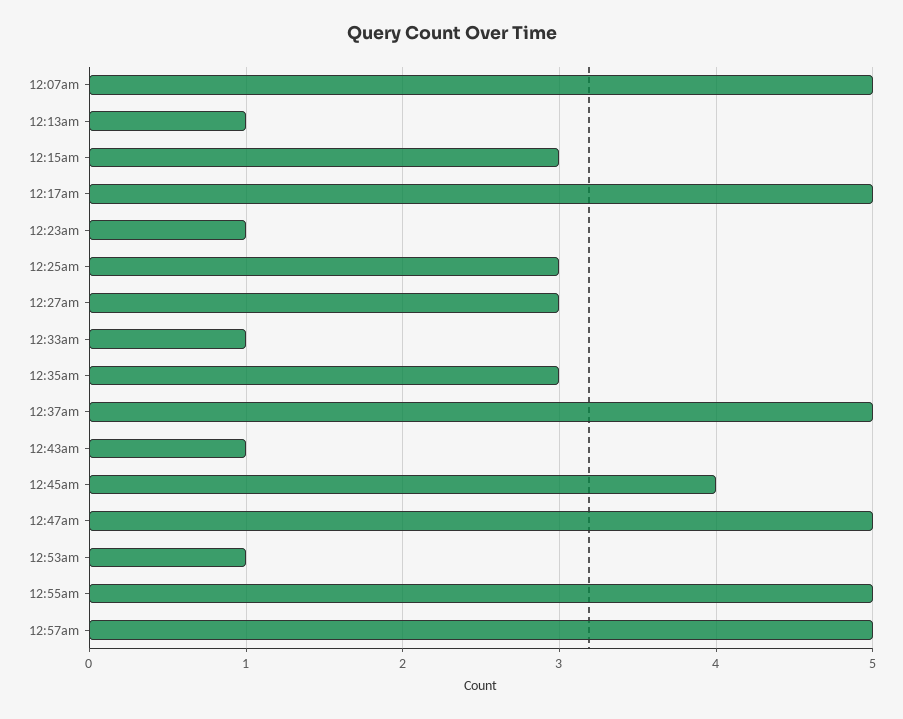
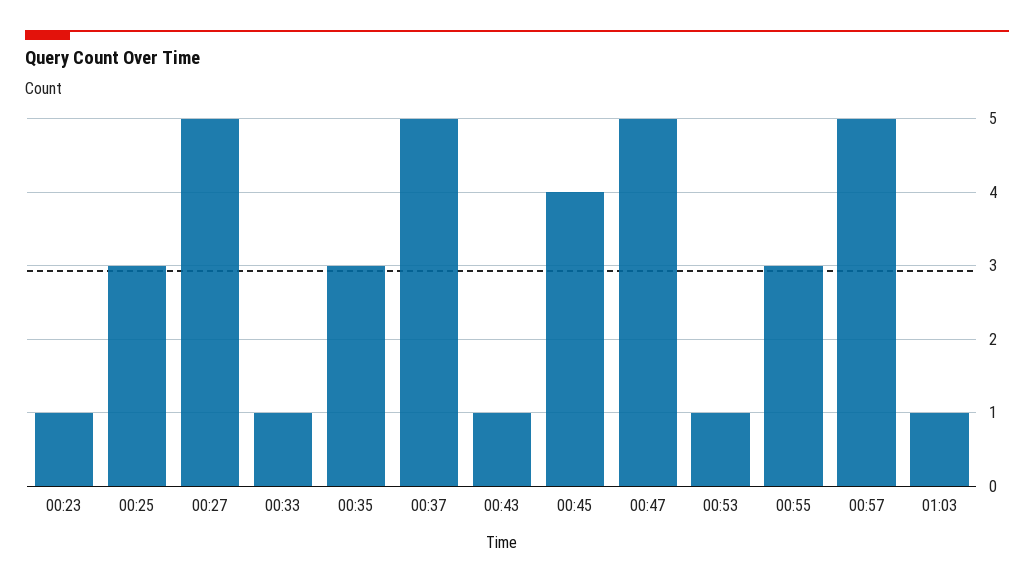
12:07am: 5 -> none
12:13am: 1 -> none
12:15am: 3 -> none
12:17am: 5 -> none
12:27am: 3 -> 5
12:55am: 5 -> 3
01:03: none -> 1

